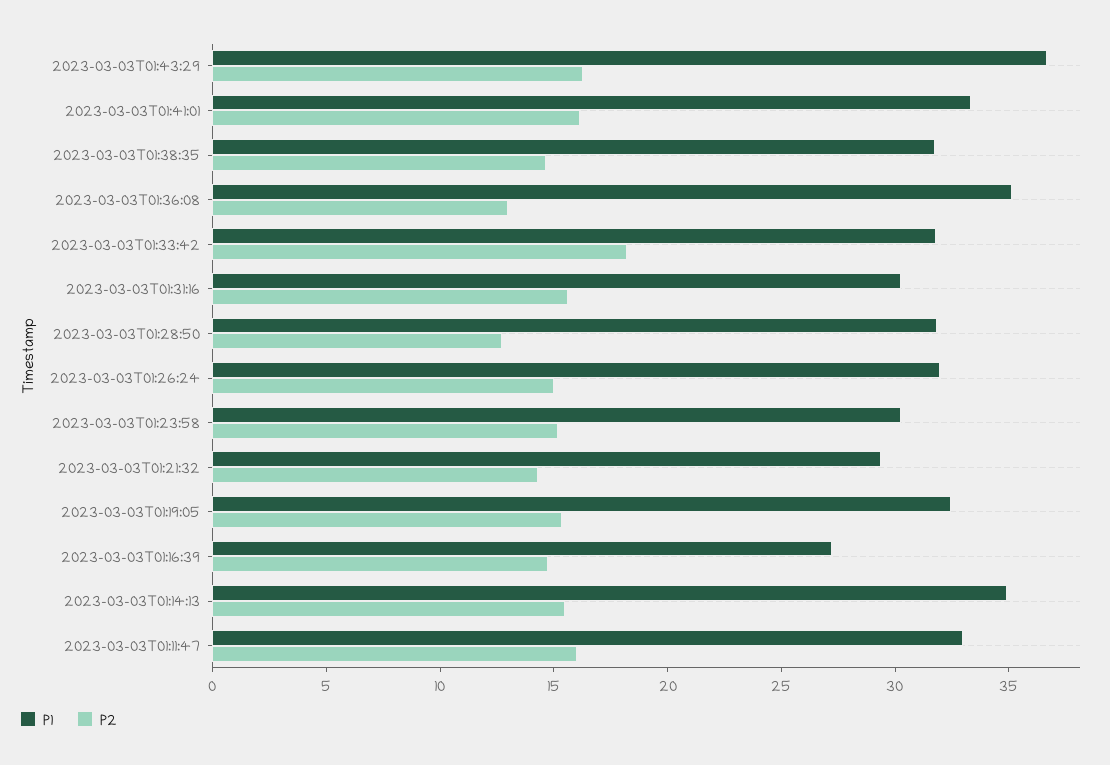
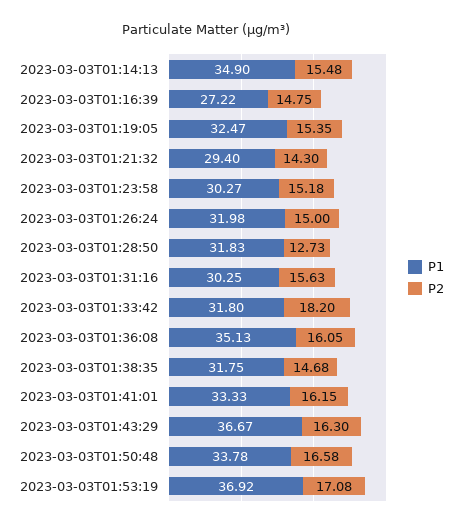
P2, 2023-03-03T01:36:08: 13 -> 16.05
P1, 2023-03-03T01:11:47: 33 -> none
P2, 2023-03-03T01:11:47: 16 -> none
P1, 2023-03-03T01:50:48: none -> 33.78
P2, 2023-03-03T01:50:48: none -> 16.58
P1, 2023-03-03T01:53:19: none -> 36.92
P2, 2023-03-03T01:53:19: none -> 17.08

